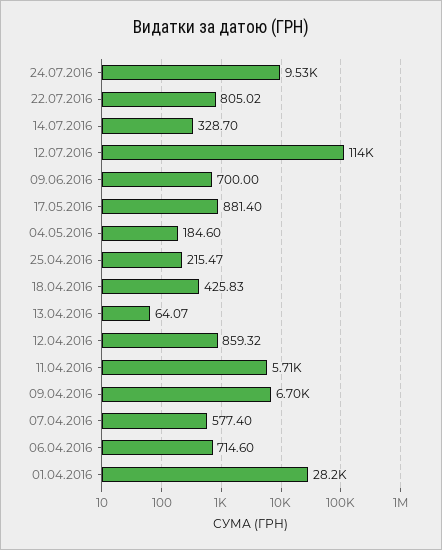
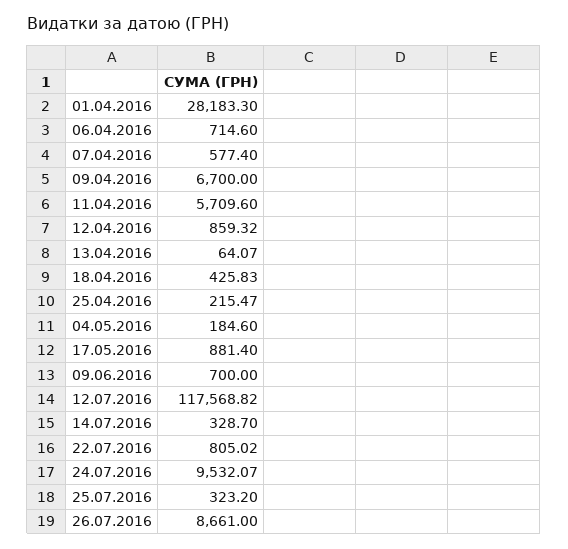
12.07.2016: 114000 -> 117568.82
25.07.2016: none -> 323.2
26.07.2016: none -> 8661

